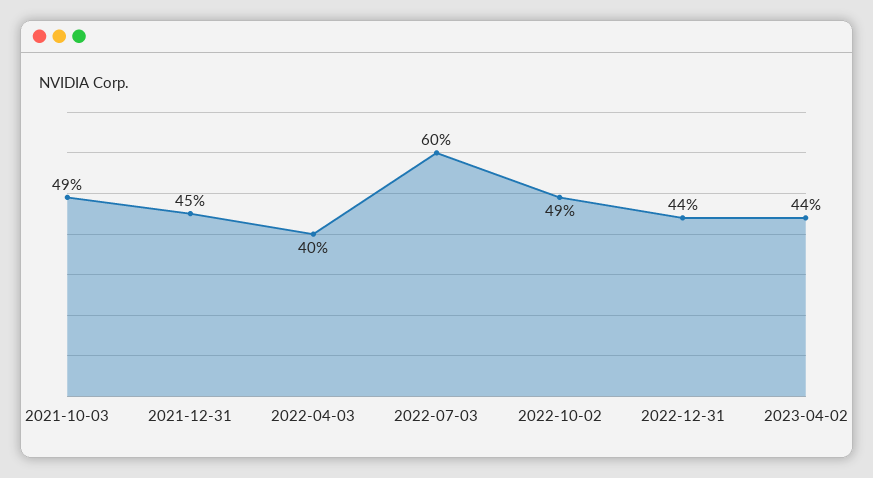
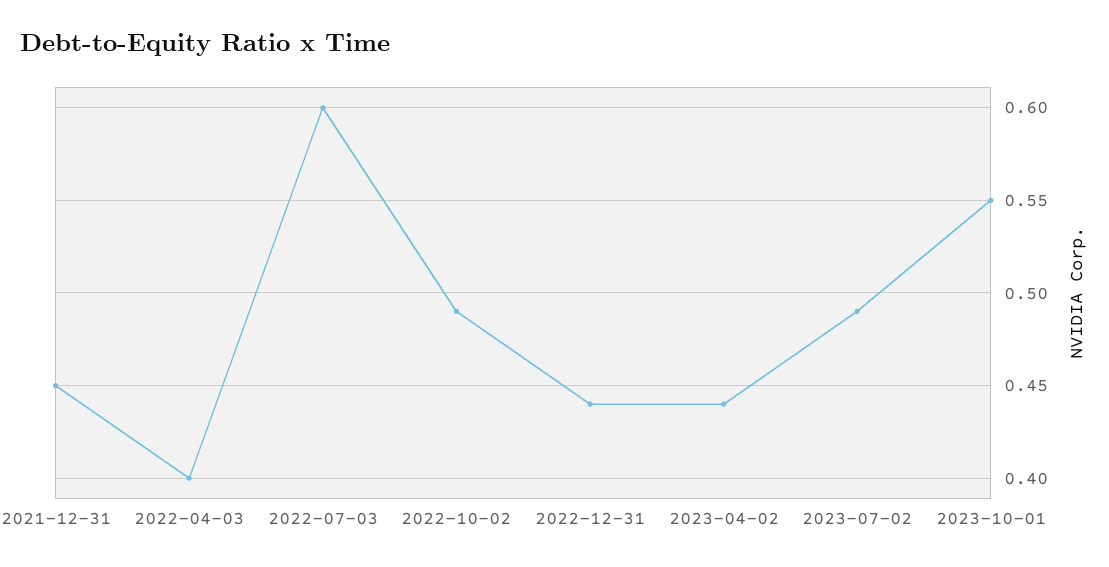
2021-10-03: 0.49 -> none
2023-07-02: none -> 0.49
2023-10-01: none -> 0.55

